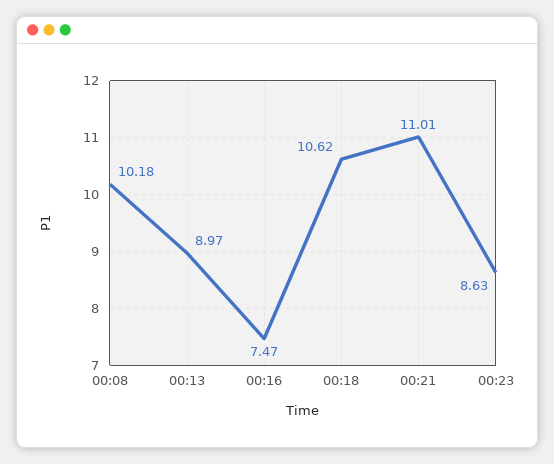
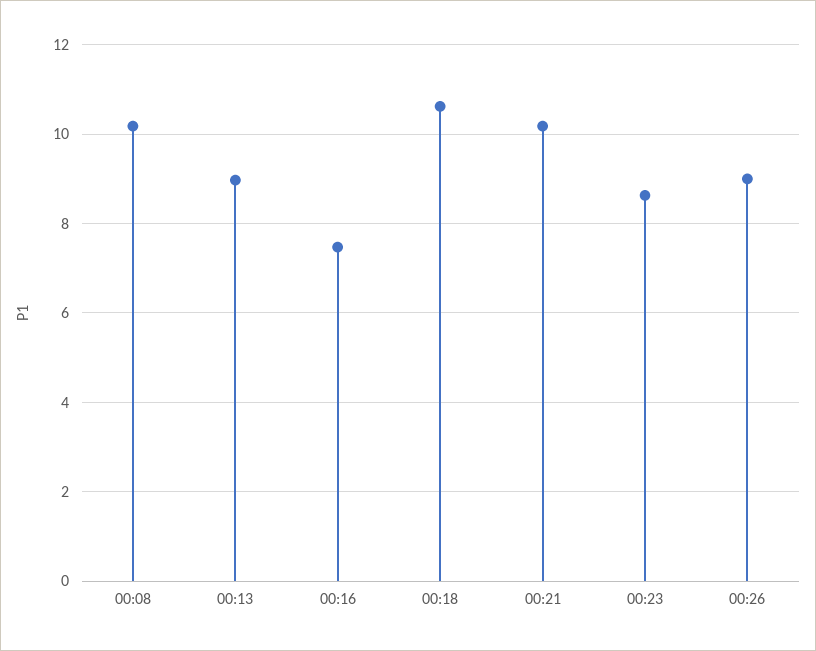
00:21: 11.01 -> 10.2
00:26: none -> 9

